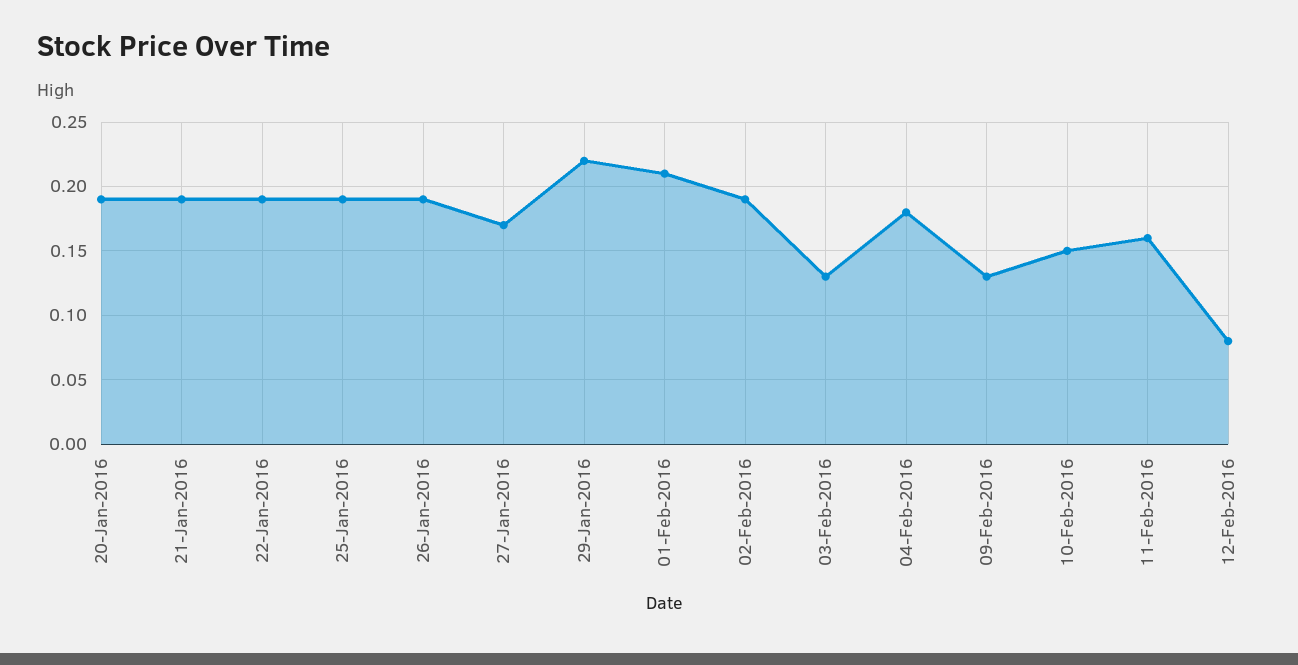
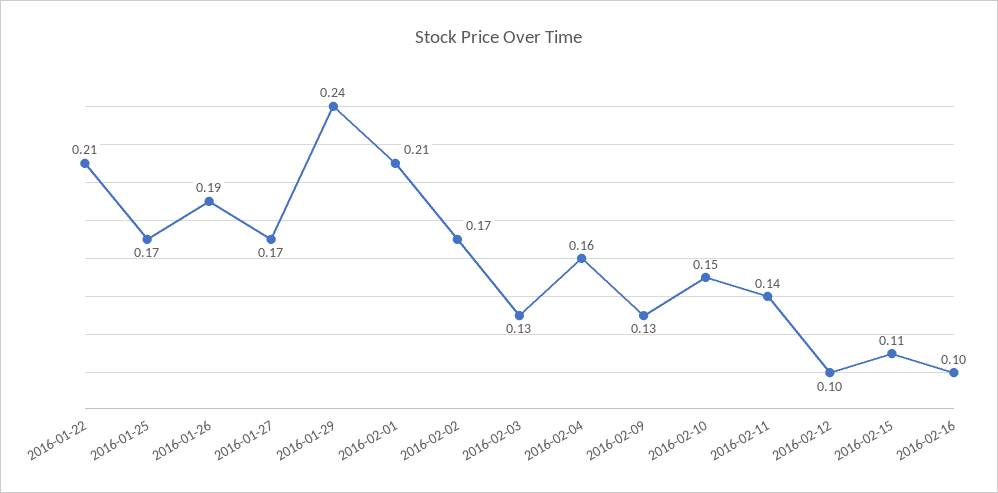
20-Jan-2016: 0.19 -> none
21-Jan-2016: 0.19 -> none
22-Jan-2016: 0.19 -> 0.21
25-Jan-2016: 0.19 -> 0.17
29-Jan-2016: 0.22 -> 0.24
02-Feb-2016: 0.19 -> 0.17
04-Feb-2016: 0.18 -> 0.16
11-Feb-2016: 0.16 -> 0.14
12-Feb-2016: 0.08 -> 0.1
2016-02-15: none -> 0.11
2016-02-16: none -> 0.1

